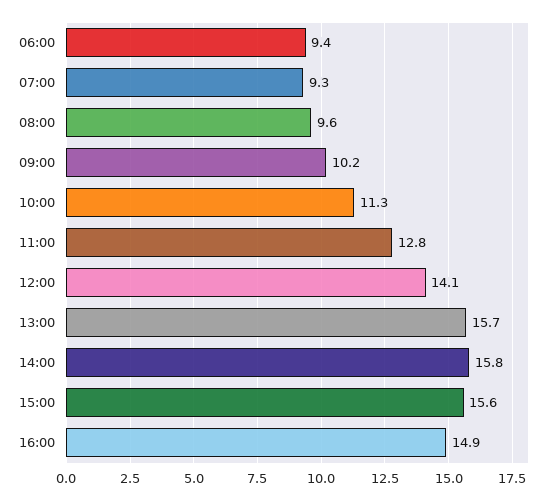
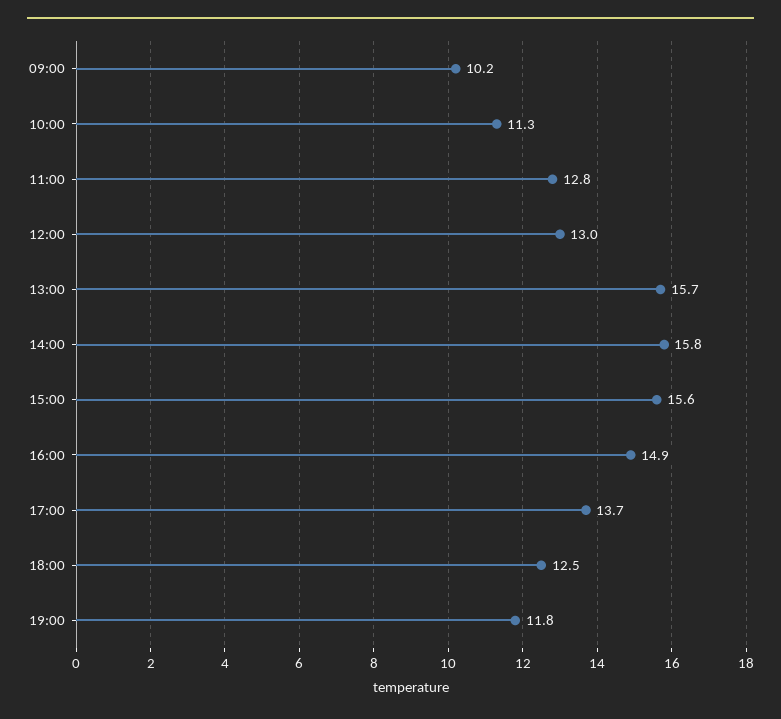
06:00: 9.4 -> none
07:00: 9.3 -> none
08:00: 9.6 -> none
12:00: 14.1 -> 13
17:00: none -> 13.7
18:00: none -> 12.5
19:00: none -> 11.8

